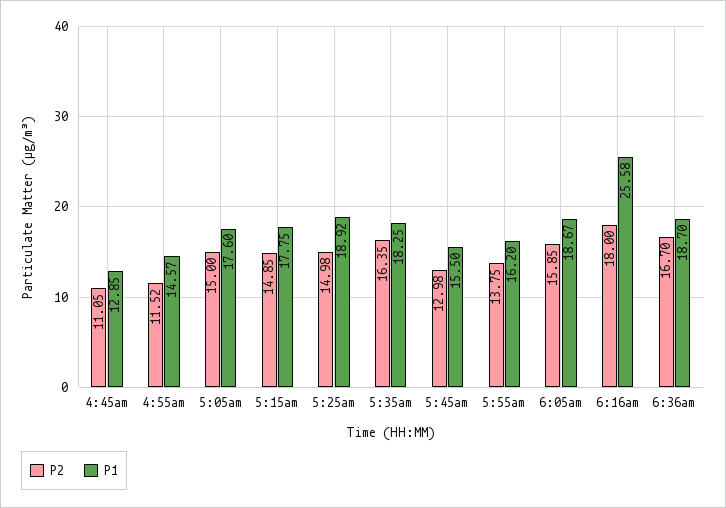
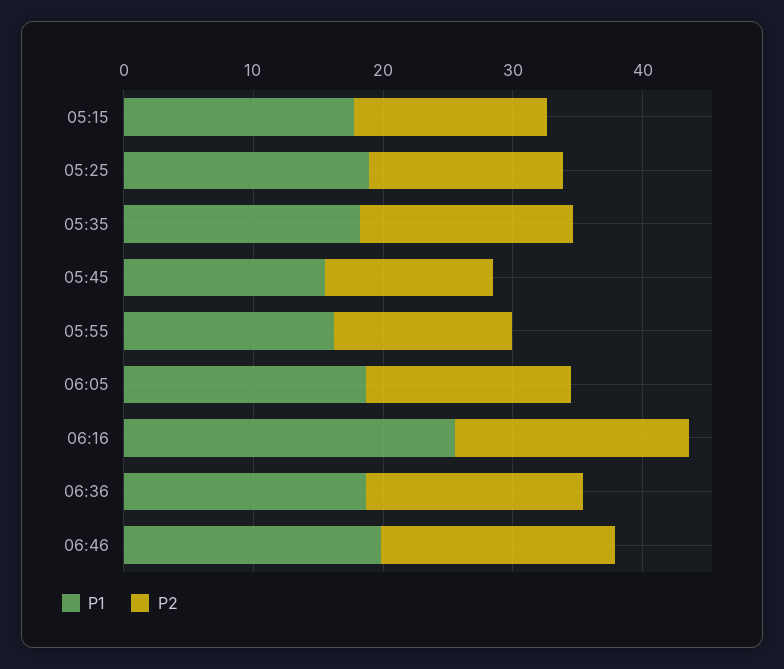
P2, 4:45am: 11.05 -> none
P1, 4:45am: 12.85 -> none
P2, 4:55am: 11.52 -> none
P1, 4:55am: 14.57 -> none
P2, 5:05am: 15 -> none
P1, 5:05am: 17.6 -> none
P1, 06:46: none -> 20
P2, 06:46: none -> 18

